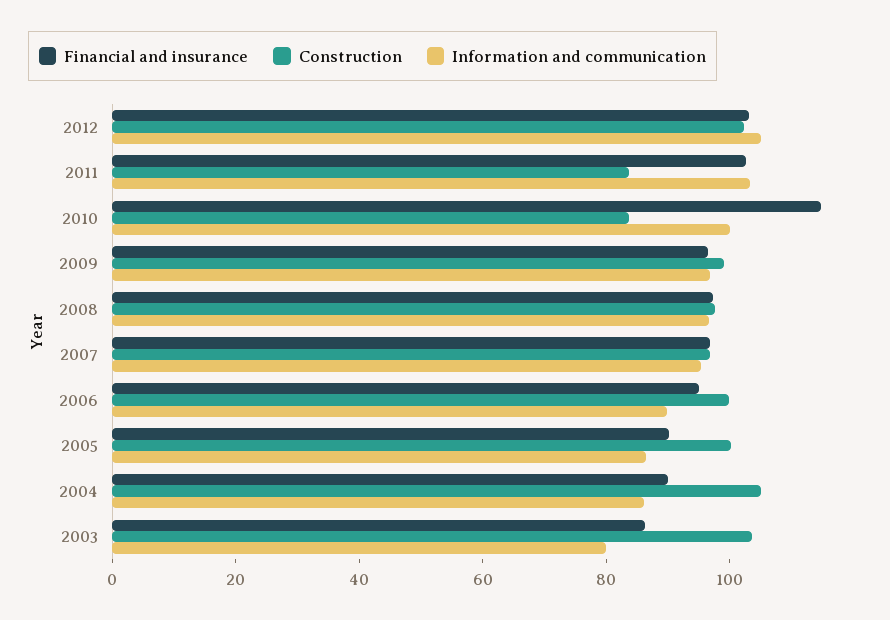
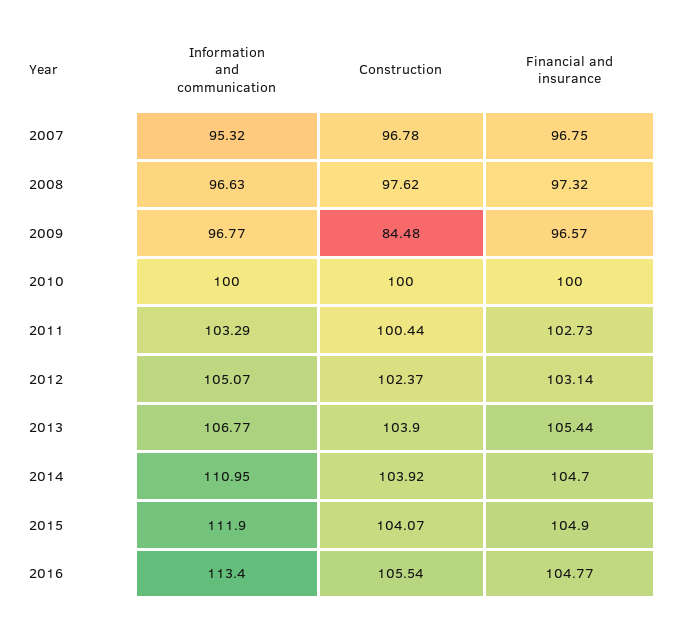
Construction, 2011: 85 -> 100.44
Financial and insurance, 2010: 115 -> 100
Construction, 2010: 85 -> 100
Construction, 2009: 100 -> 84.48
Financial and insurance, 2006: 95 -> none
Construction, 2006: 100 -> none
Information and communication, 2006: 90 -> none
Financial and insurance, 2005: 90 -> none
Construction, 2005: 100 -> none
Information and communication, 2005: 85 -> none
Financial and insurance, 2004: 90 -> none
Construction, 2004: 105 -> none
Information and communication, 2004: 85 -> none
Financial and insurance, 2003: 85 -> none
Construction, 2003: 105 -> none
Information and communication, 2003: 80 -> none
Information and communication, 2013: none -> 106.77
Construction, 2013: none -> 103.9
Financial and insurance, 2013: none -> 105.44
Information and communication, 2014: none -> 110.95
Construction, 2014: none -> 103.92
Financial and insurance, 2014: none -> 104.7
Information and communication, 2015: none -> 111.9
Construction, 2015: none -> 104.07
Financial and insurance, 2015: none -> 104.9
Information and communication, 2016: none -> 113.4
Construction, 2016: none -> 105.54
Financial and insurance, 2016: none -> 104.77

